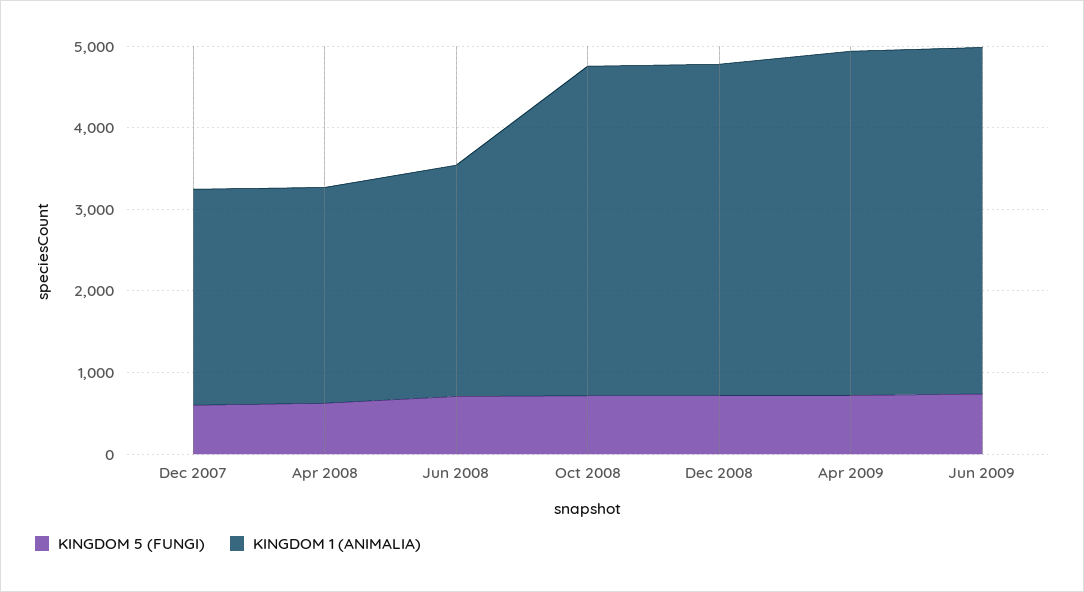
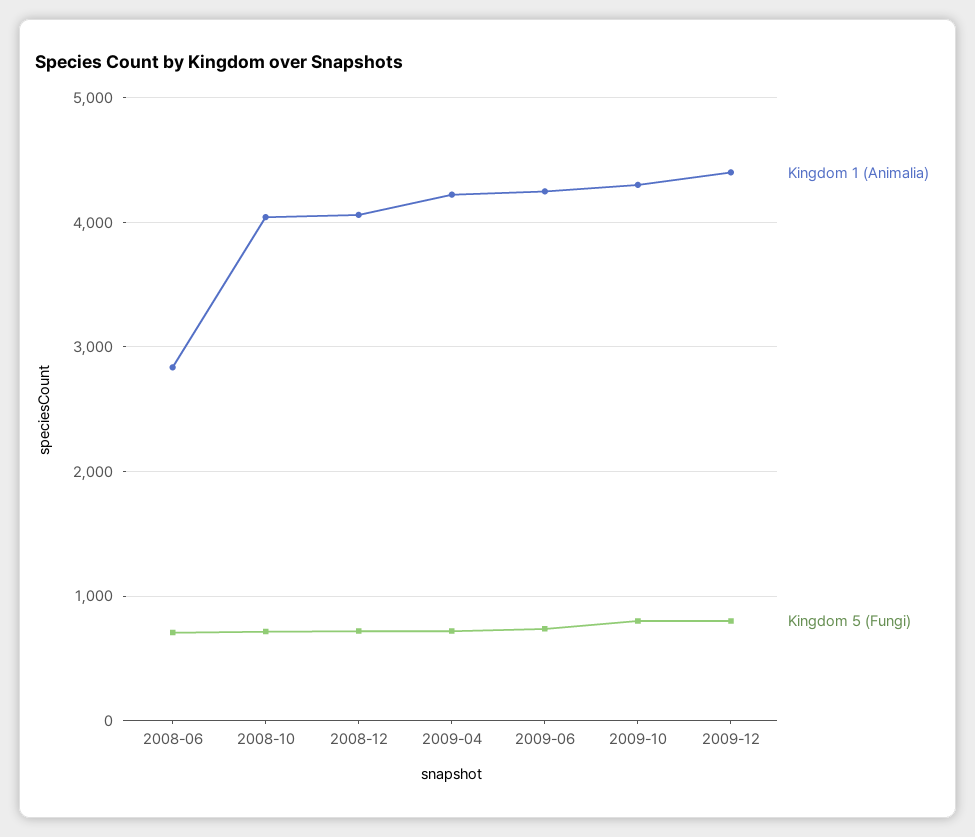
KINGDOM 5 (FUNGI), Dec 2007: 600 -> none
KINGDOM 1 (ANIMALIA), Dec 2007: 2600 -> none
KINGDOM 5 (FUNGI), Apr 2008: 600 -> none
KINGDOM 1 (ANIMALIA), Apr 2008: 2600 -> none
KINGDOM 1 (ANIMALIA), 2009-10: none -> 4300
KINGDOM 5 (FUNGI), 2009-10: none -> 800
KINGDOM 1 (ANIMALIA), 2009-12: none -> 4400
KINGDOM 5 (FUNGI), 2009-12: none -> 800

